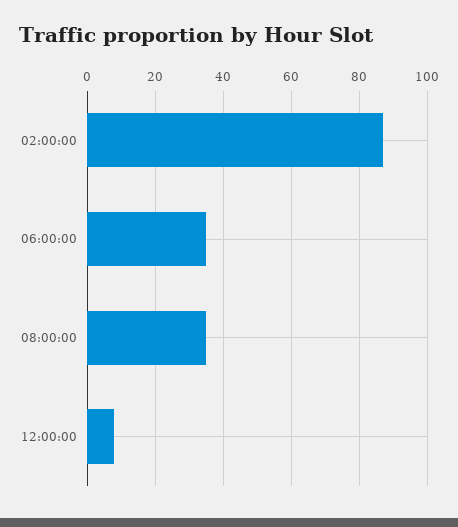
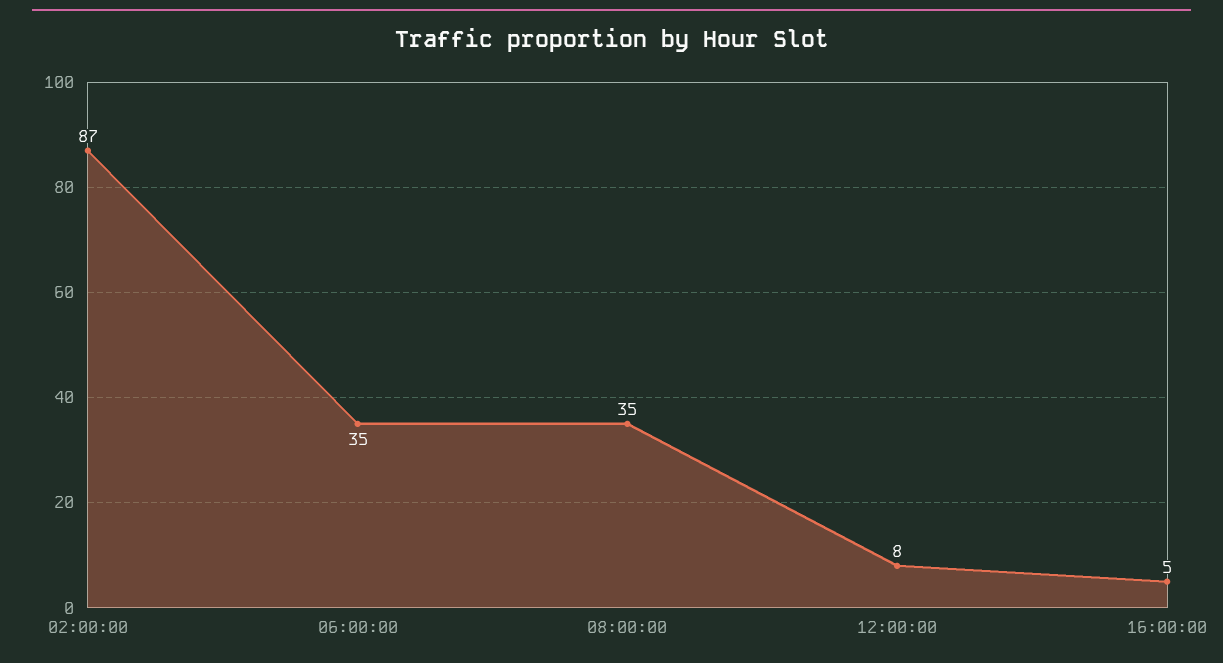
16:00:00: none -> 5

